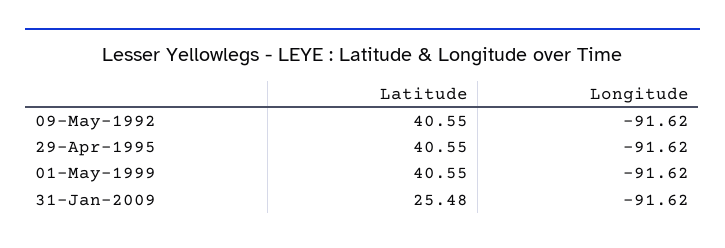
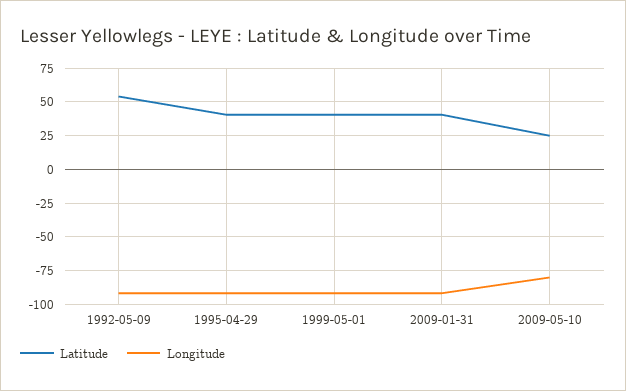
Latitude, 09-May-1992: 40.55 -> 55
Latitude, 31-Jan-2009: 25.48 -> 40
Latitude, 2009-05-10: none -> 25
Longitude, 2009-05-10: none -> -80

